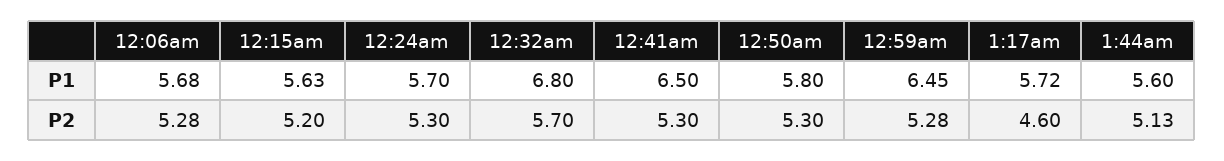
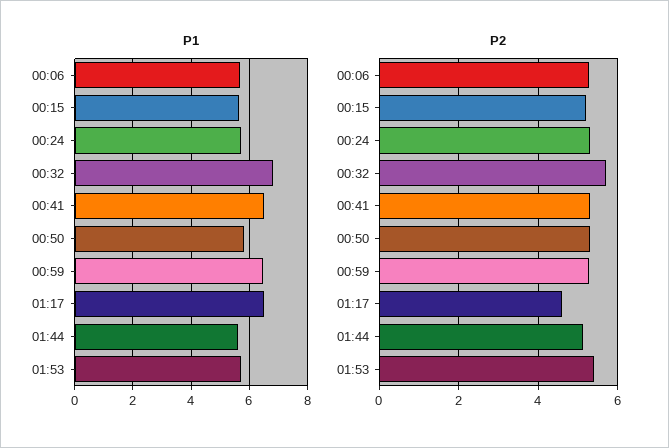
P1, 1:17am: 5.72 -> 6.5
P1, 01:53: none -> 5.75
P2, 01:53: none -> 5.4

